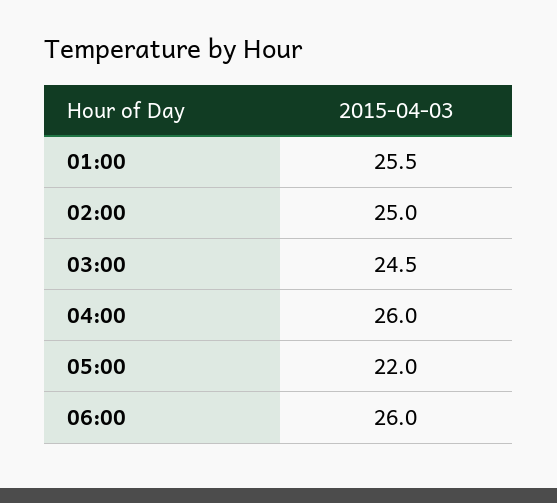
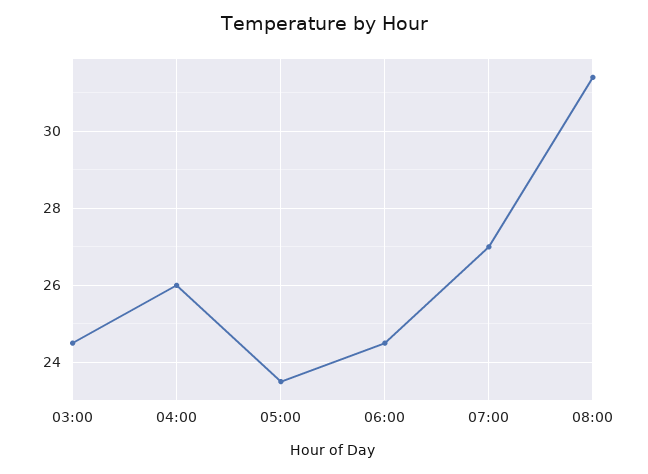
01:00: 25.5 -> none
02:00: 25 -> none
05:00: 22 -> 23.5
06:00: 26 -> 24.5
07:00: none -> 27
08:00: none -> 31.5

